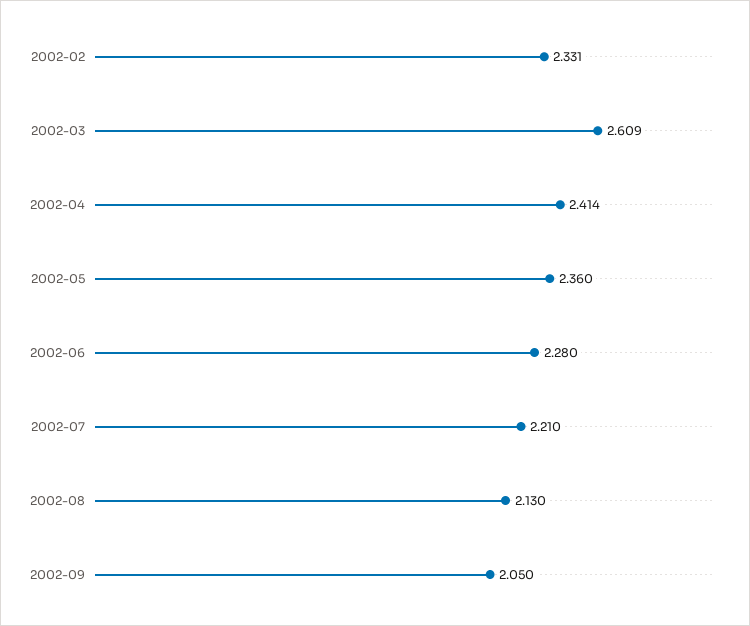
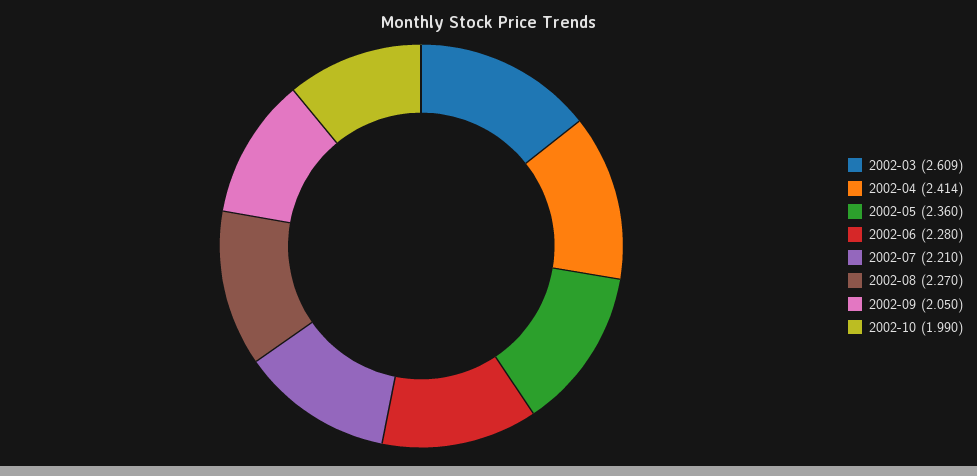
2002-02: 2.331 -> none
2002-08: 2.13 -> 2.27
2002-10: none -> 1.99

